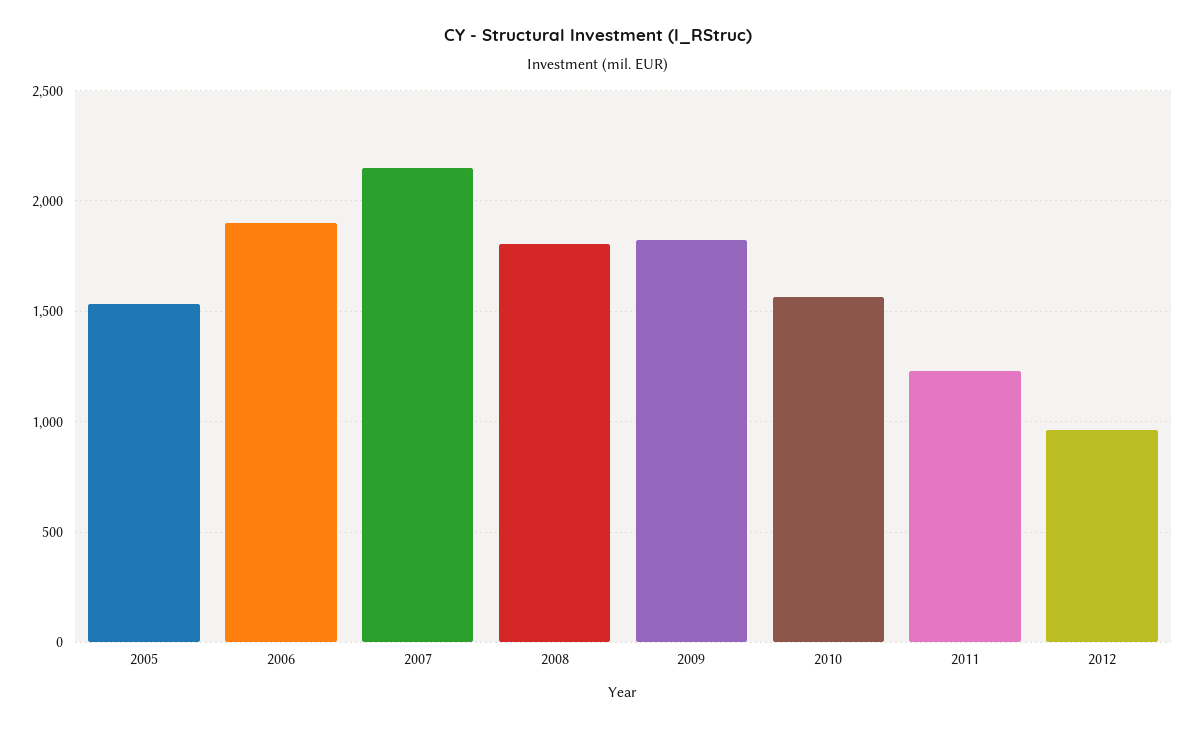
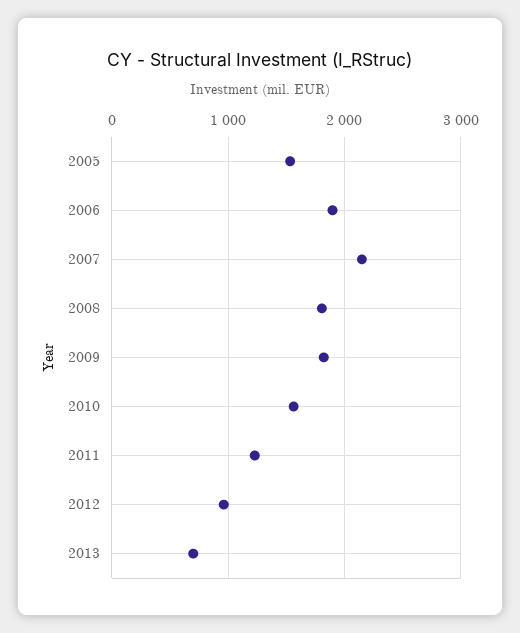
2013: none -> 700

